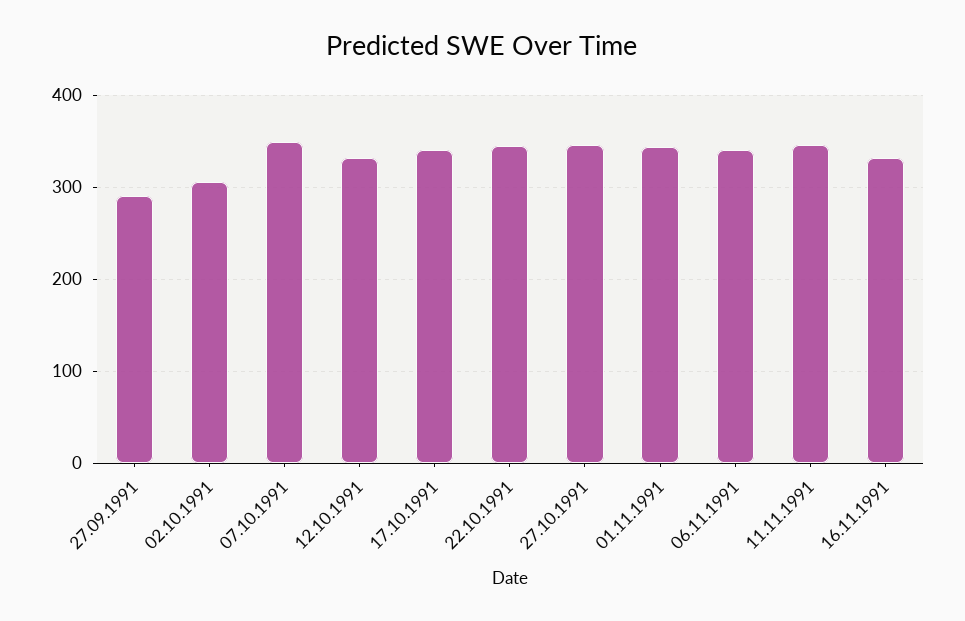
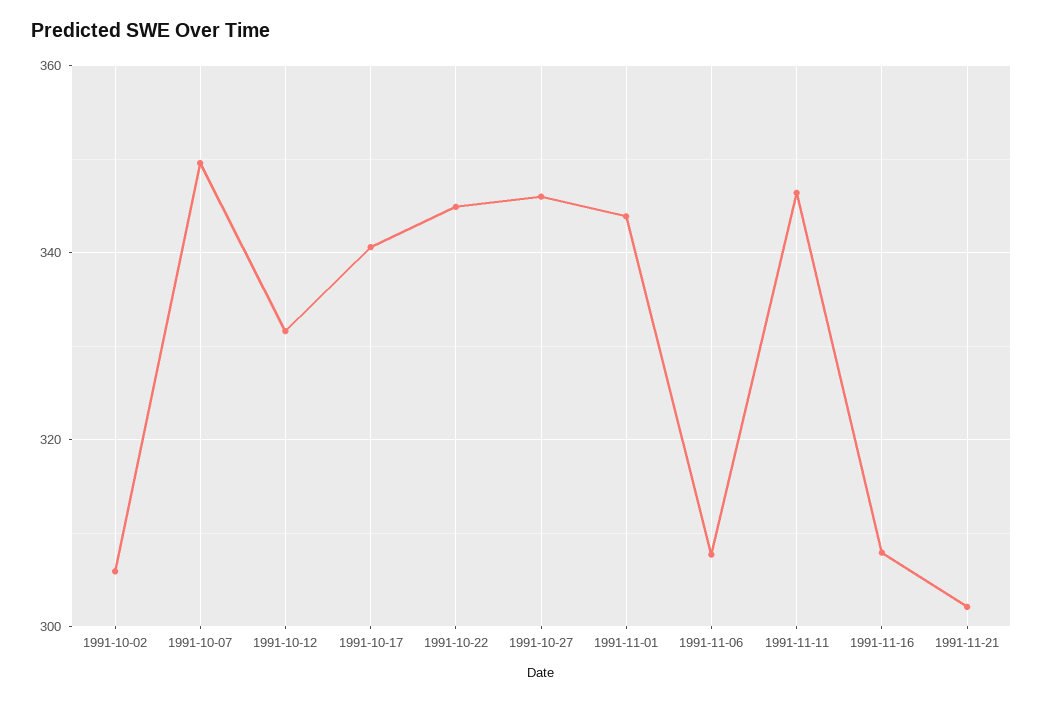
27.09.1991: 290 -> none
06.11.1991: 340 -> 308
16.11.1991: 330 -> 308
1991-11-21: none -> 302

